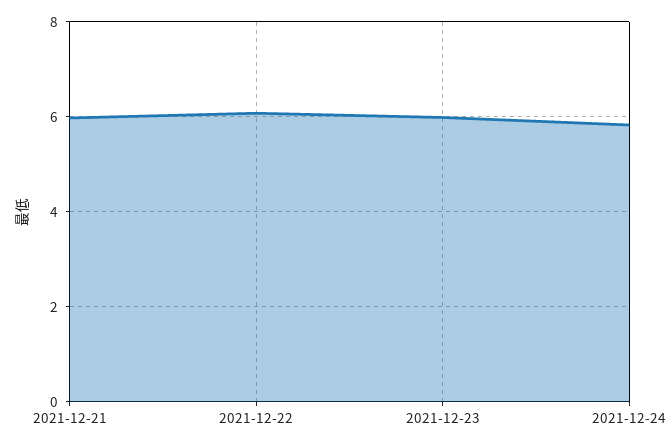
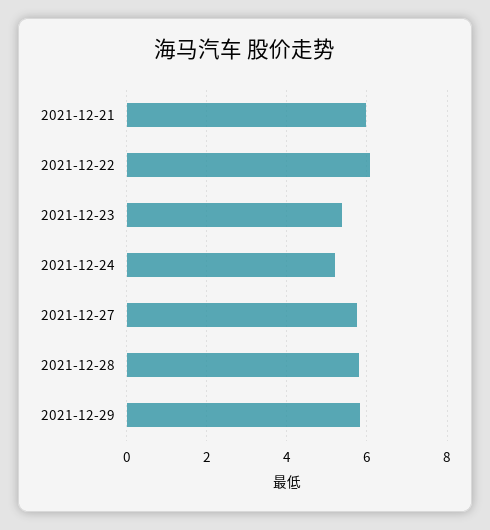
2021-12-23: 6 -> 5.4
2021-12-24: 5.8 -> 5.2
2021-12-27: none -> 5.8
2021-12-28: none -> 5.8
2021-12-29: none -> 5.8

